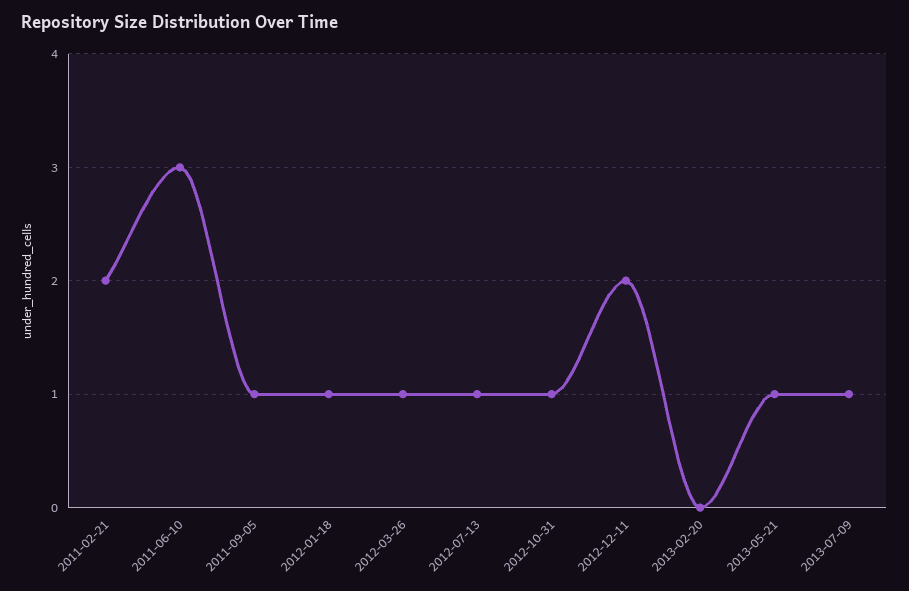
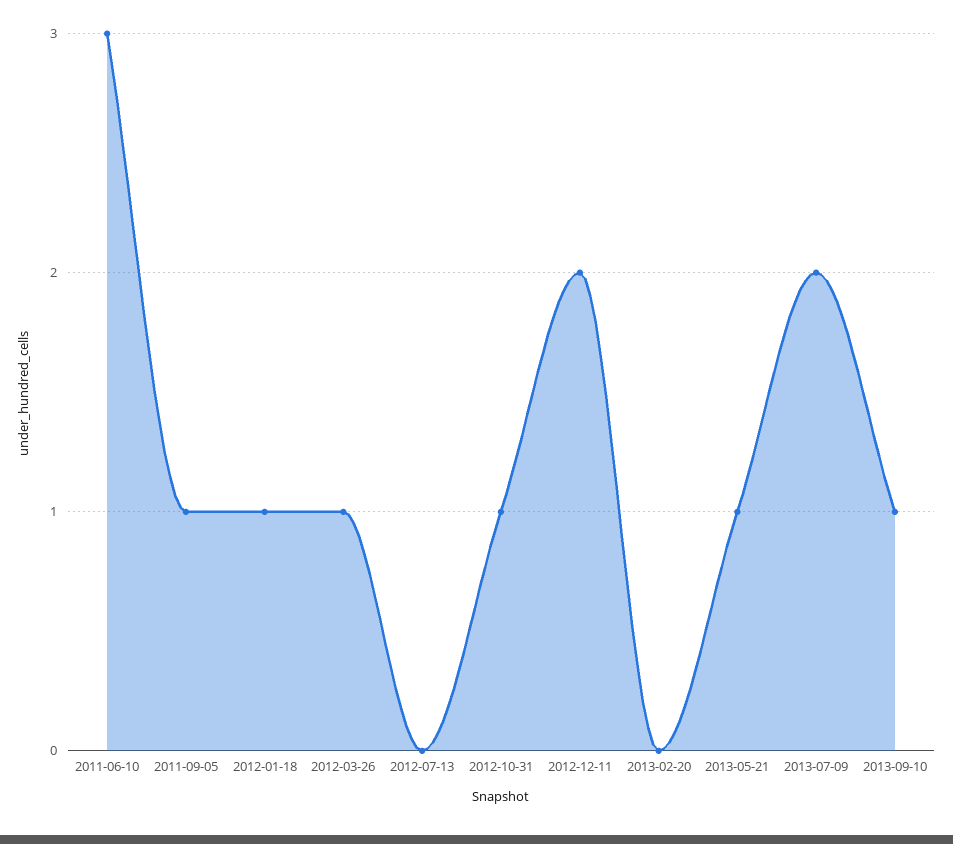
2011-02-21: 2 -> none
2012-07-13: 1 -> 0
2013-07-09: 1 -> 2
2013-09-10: none -> 1

